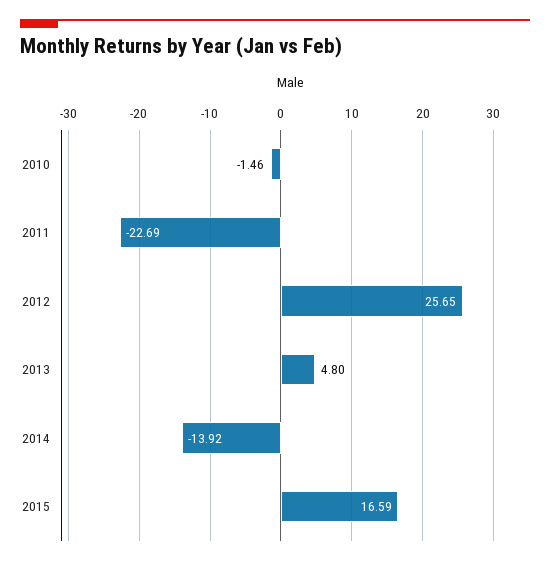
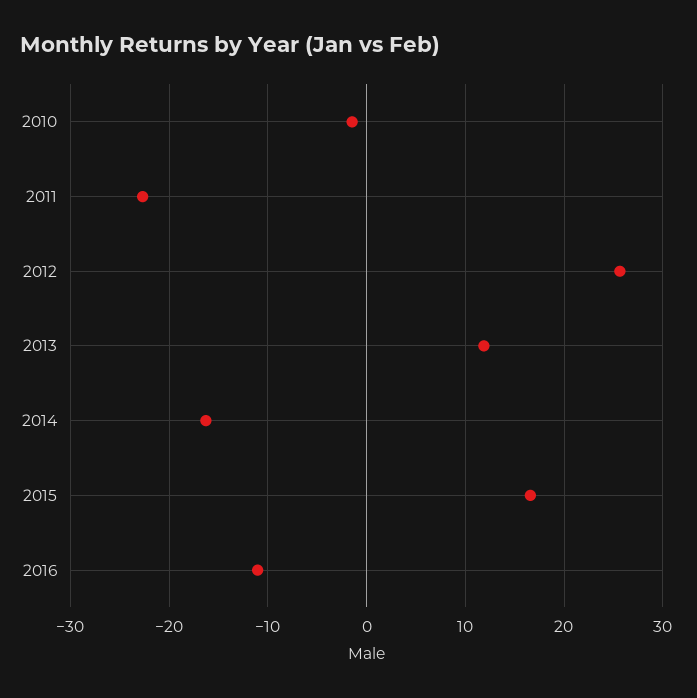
2013: 4.8 -> 12
2014: -13.92 -> -16
2016: none -> -11

